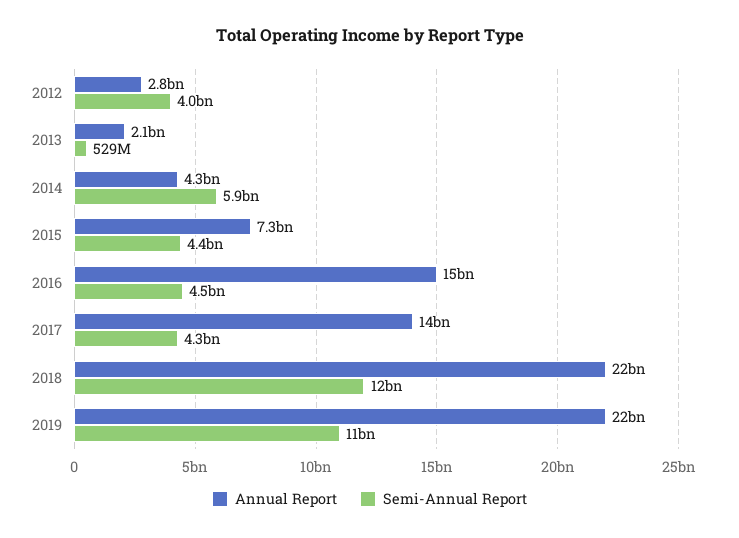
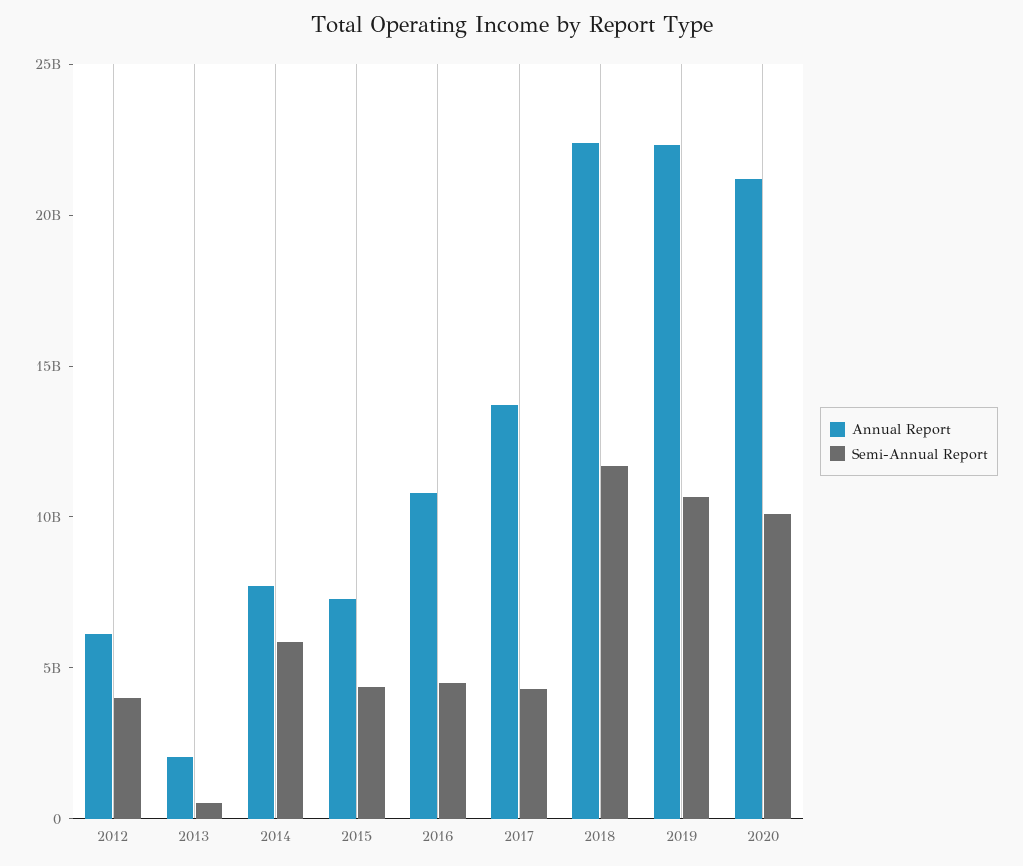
Annual Report, 2012: 2800000000 -> 6000000000
Annual Report, 2014: 4300000000 -> 8000000000
Annual Report, 2016: 15000000000 -> 11000000000
Annual Report, 2020: none -> 21000000000
Semi-Annual Report, 2020: none -> 10000000000

